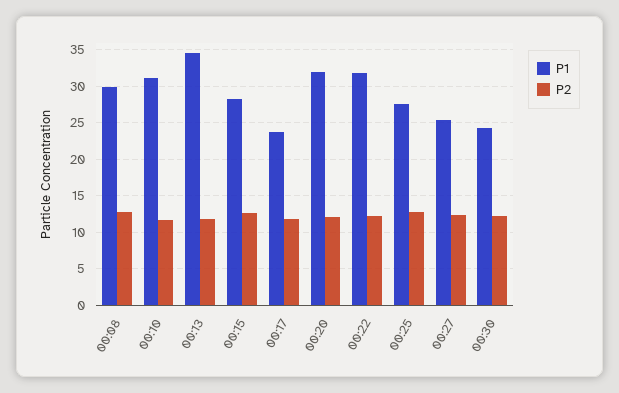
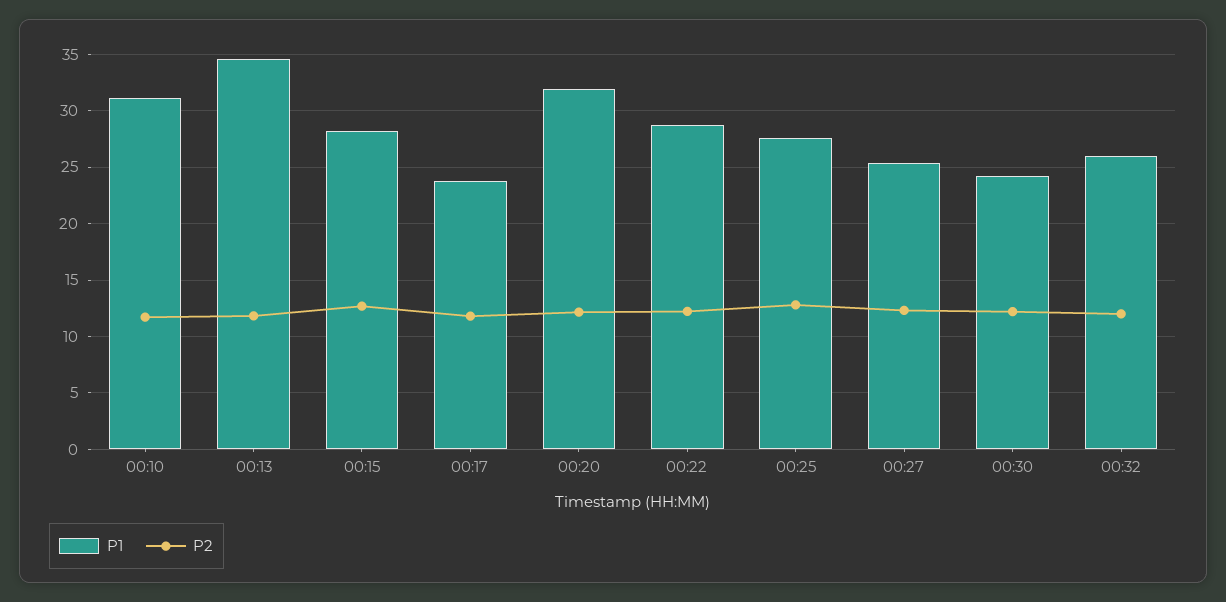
P1, 00:08: 30 -> none
P2, 00:08: 13 -> none
P1, 00:22: 32 -> 29
P1, 00:32: none -> 26
P2, 00:32: none -> 12

